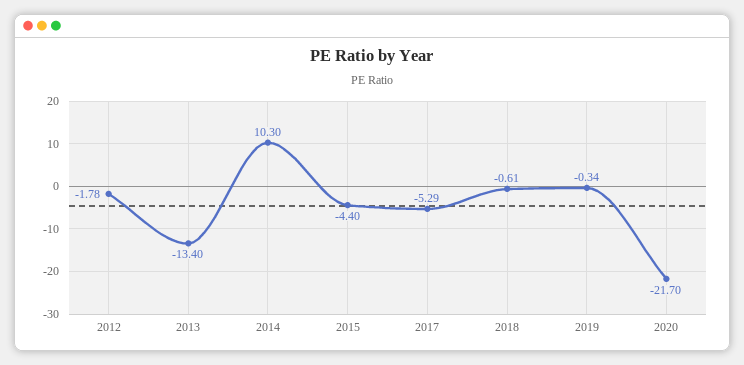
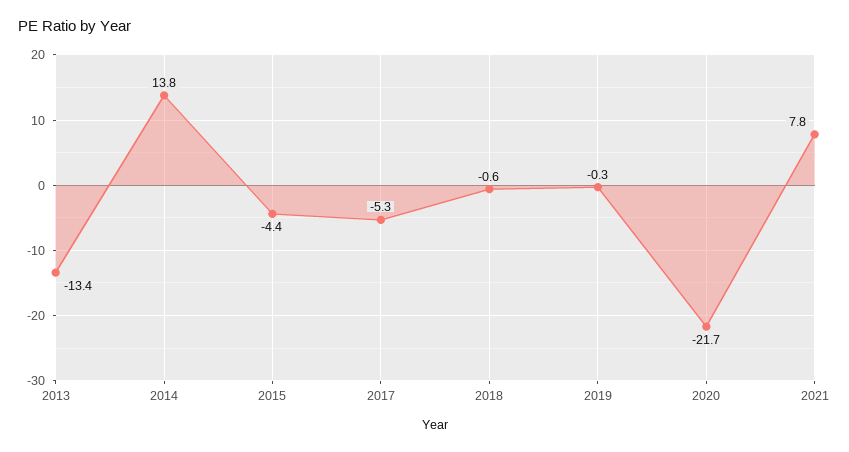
2012: -1.78 -> none
2014: 10.3 -> 13.8
2021: none -> 7.8

